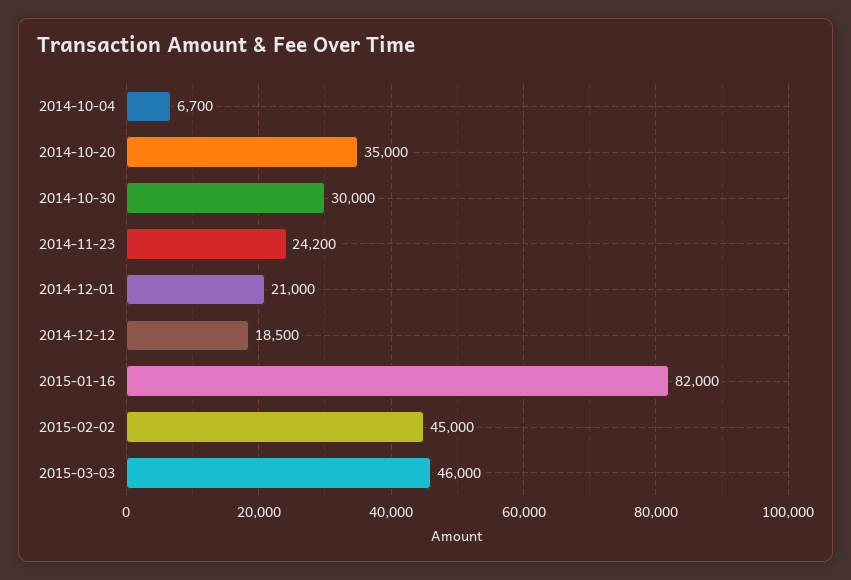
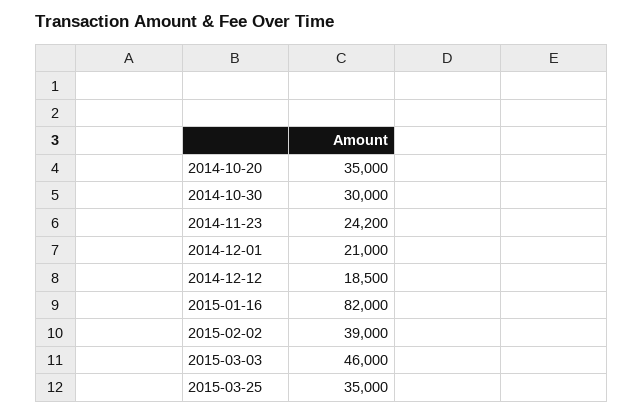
2014-10-04: 6700 -> none
2015-02-02: 45000 -> 39000
2015-03-25: none -> 35000

